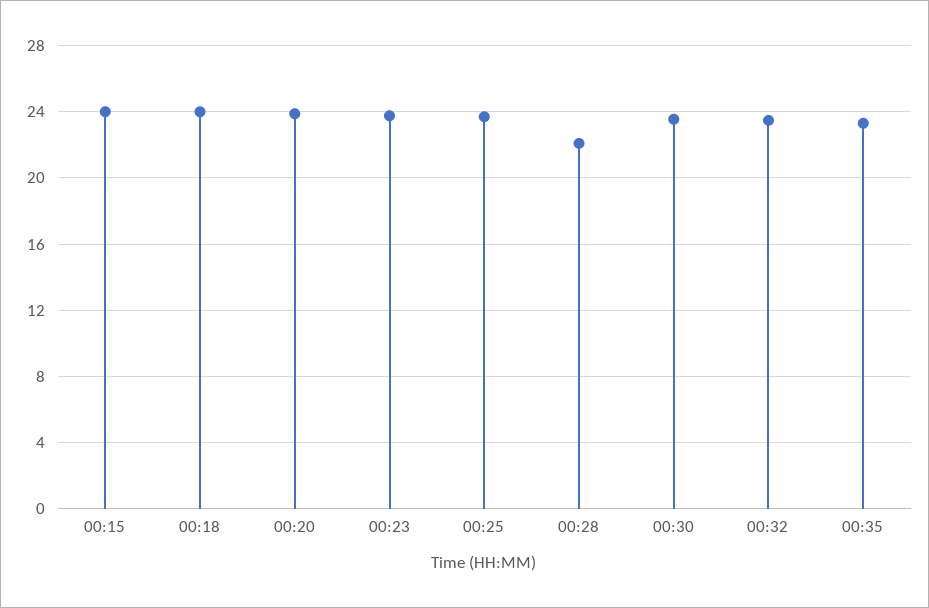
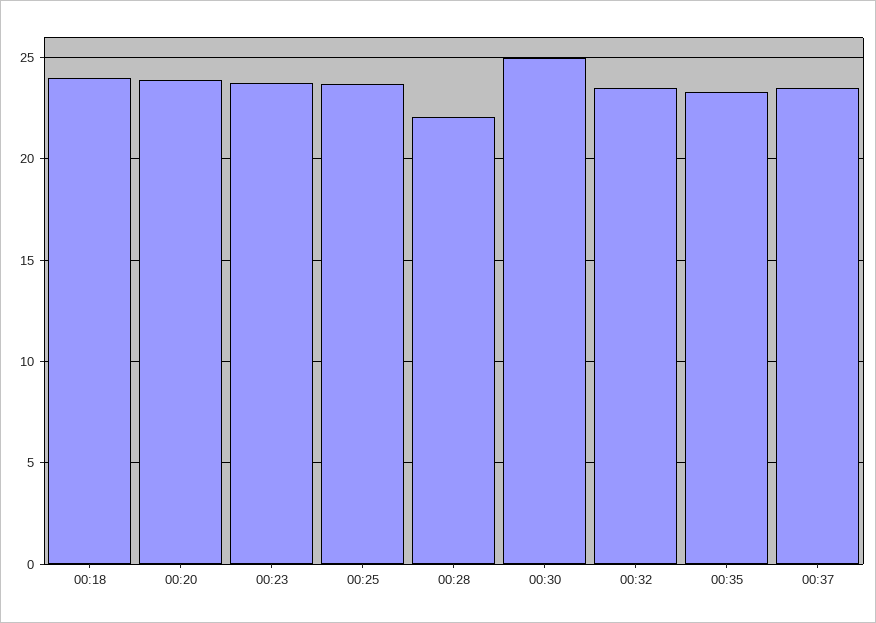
00:15: 24 -> none
00:30: 23.5 -> 25
00:37: none -> 23.5

